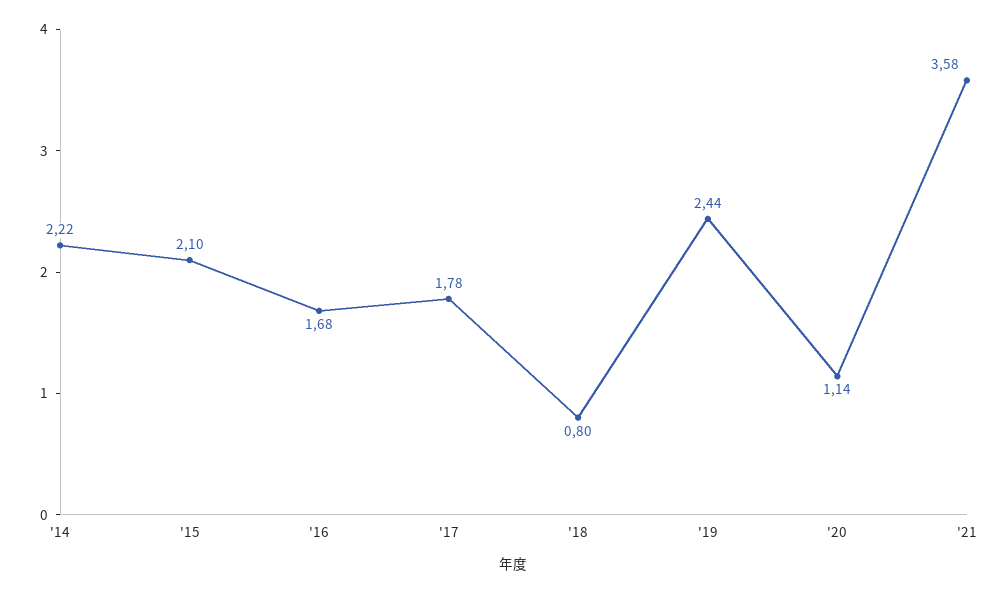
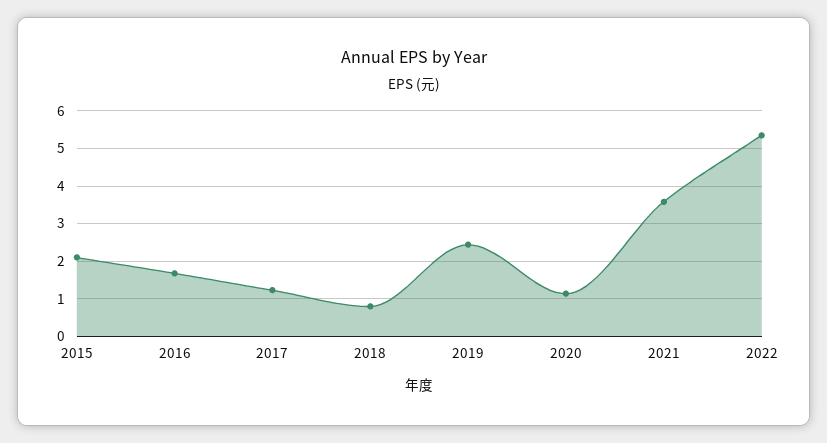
'14: 2.22 -> none
'17: 1.78 -> 1.2
2022: none -> 5.4

